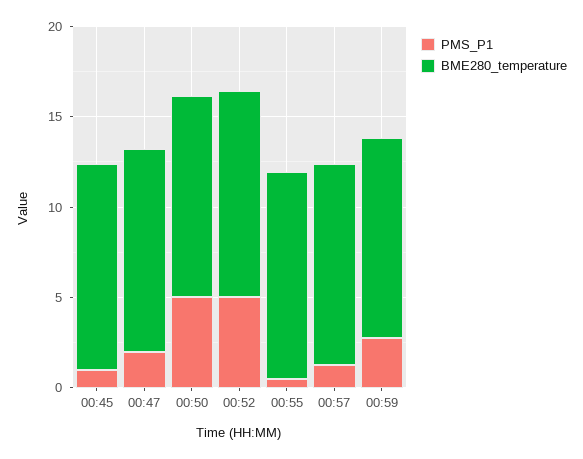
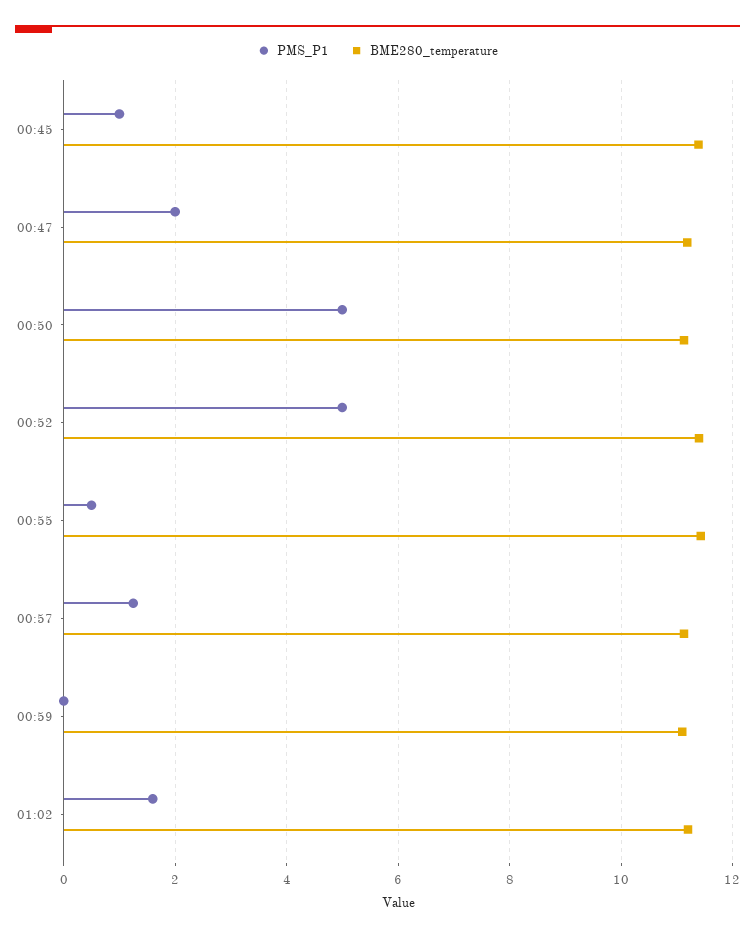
PMS_P1, 00:59: 3 -> 0
PMS_P1, 01:02: none -> 1.6
BME280_temperature, 01:02: none -> 11.2

